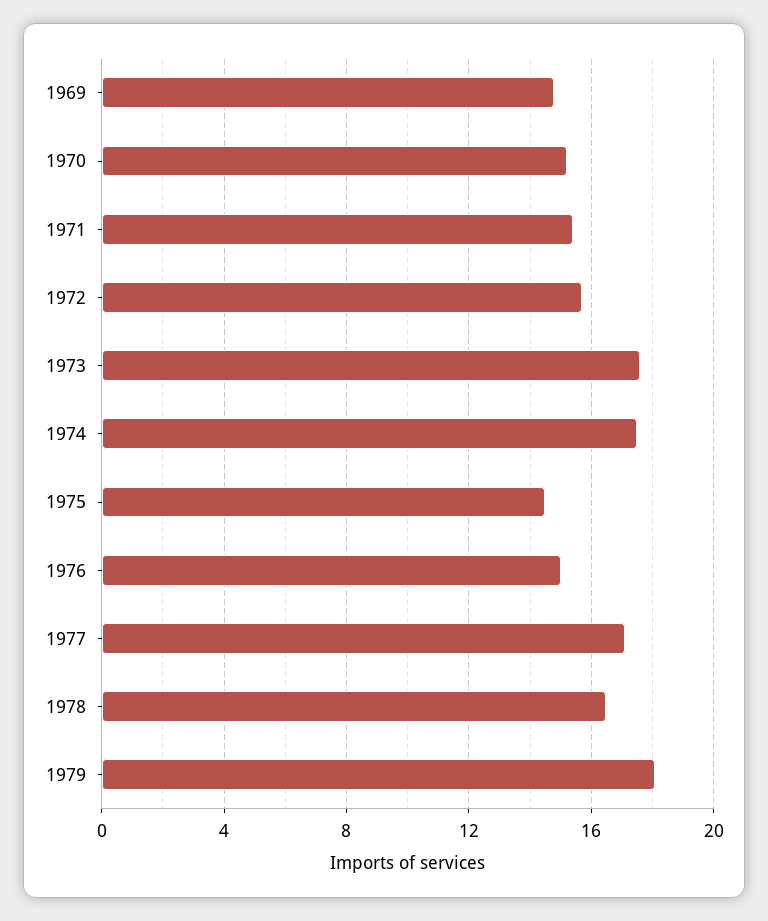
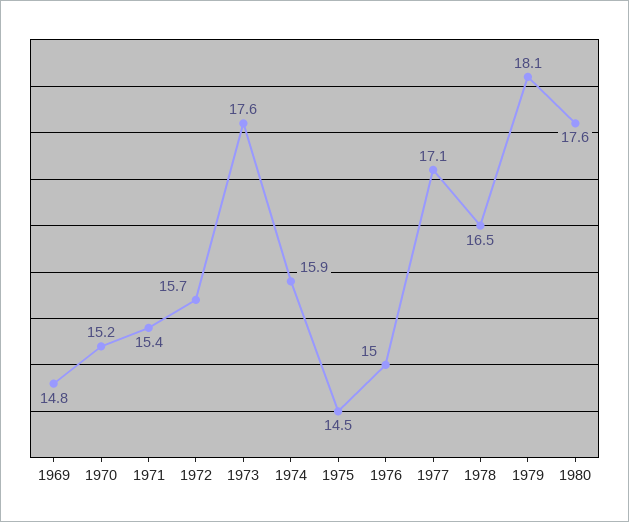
1974: 17.5 -> 15.9
1980: none -> 17.6

